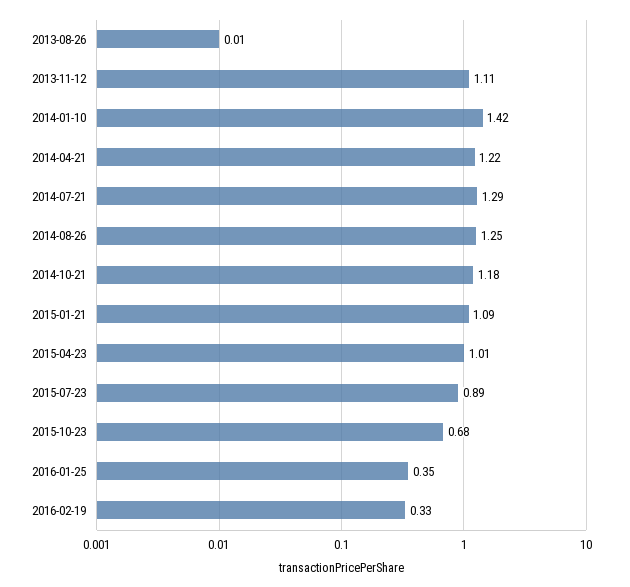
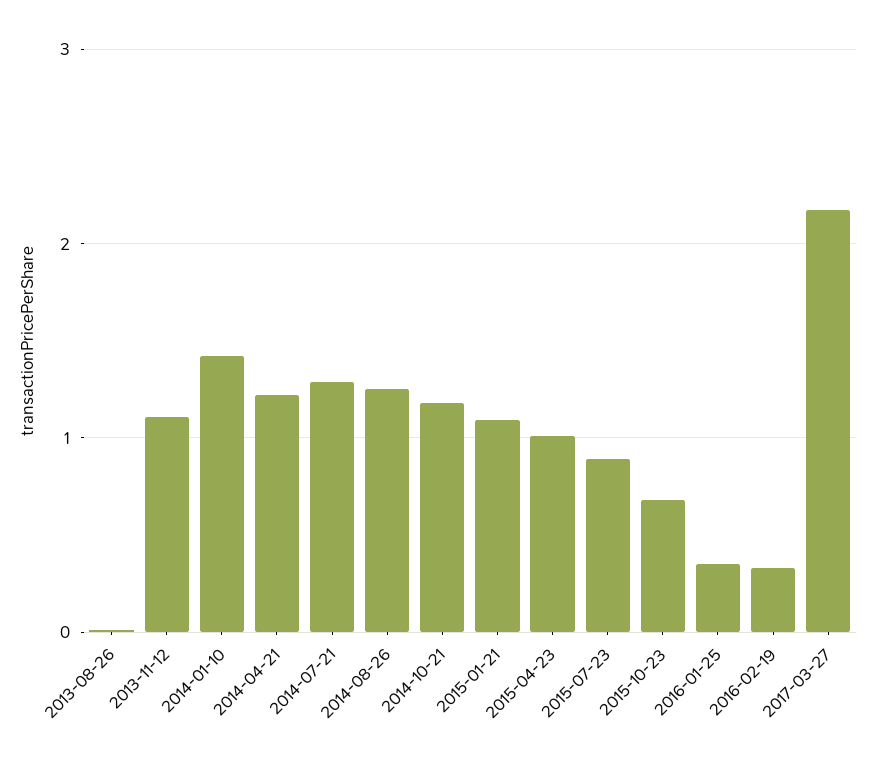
2017-03-27: none -> 2.2

